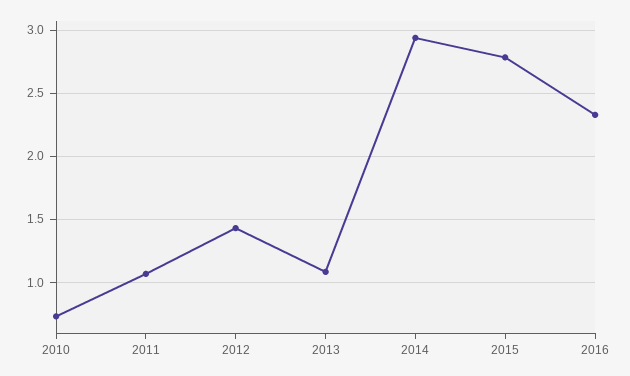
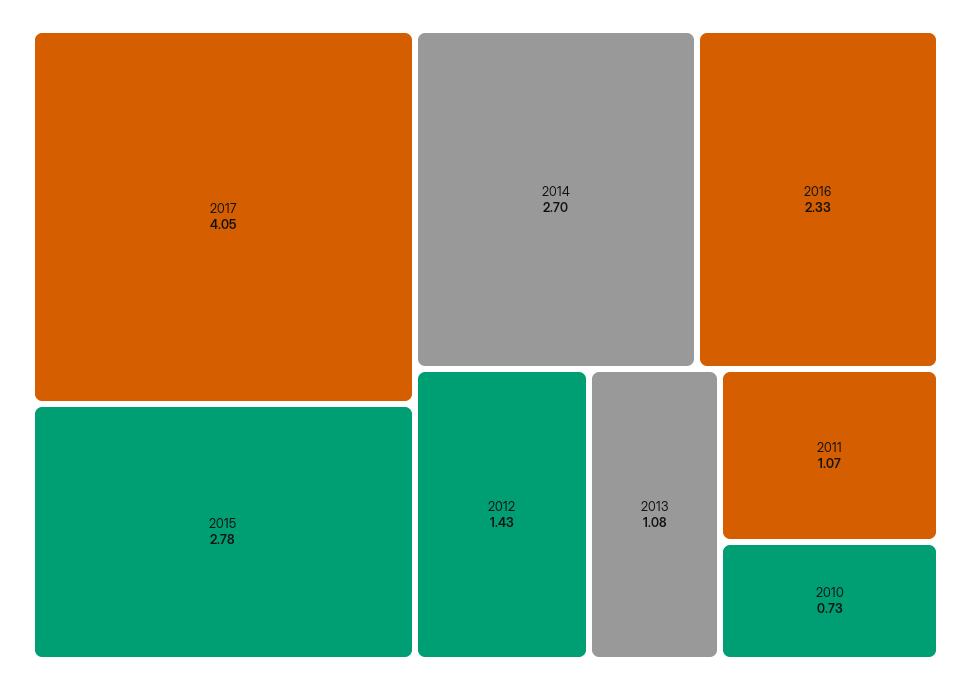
2014: 2.95 -> 2.7
2017: none -> 4.05

